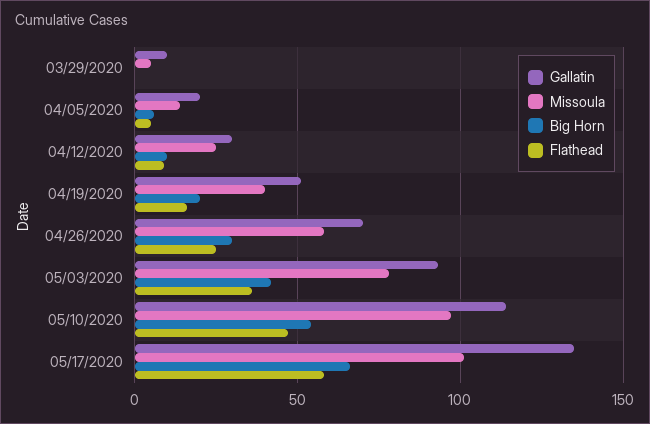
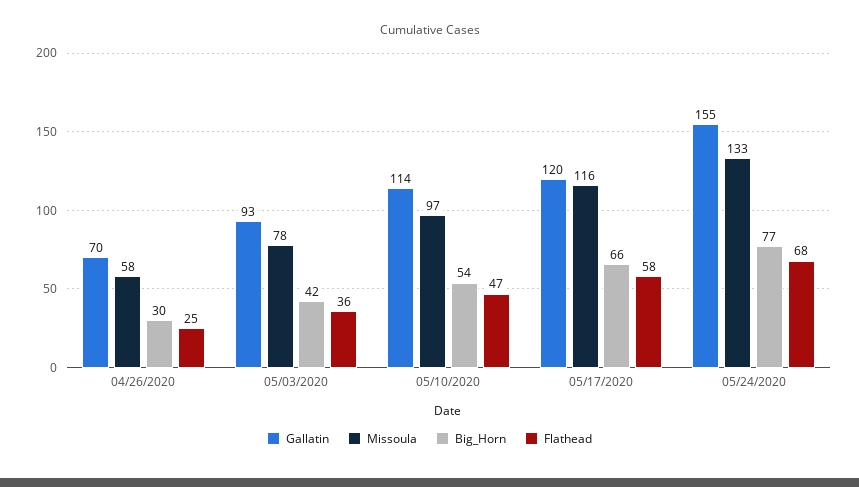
Gallatin, 03/29/2020: 10 -> none
Missoula, 03/29/2020: 5 -> none
Big Horn, 03/29/2020: 0 -> none
Flathead, 03/29/2020: 0 -> none
Gallatin, 04/05/2020: 20 -> none
Missoula, 04/05/2020: 15 -> none
Big Horn, 04/05/2020: 5 -> none
Flathead, 04/05/2020: 5 -> none
Gallatin, 04/12/2020: 30 -> none
Missoula, 04/12/2020: 25 -> none
Big Horn, 04/12/2020: 10 -> none
Flathead, 04/12/2020: 10 -> none
Gallatin, 04/19/2020: 50 -> none
Missoula, 04/19/2020: 40 -> none
Big Horn, 04/19/2020: 20 -> none
Flathead, 04/19/2020: 15 -> none
Gallatin, 05/17/2020: 135 -> 120
Missoula, 05/17/2020: 100 -> 116
Gallatin, 05/24/2020: none -> 155
Missoula, 05/24/2020: none -> 133
Big Horn, 05/24/2020: none -> 77
Flathead, 05/24/2020: none -> 68

